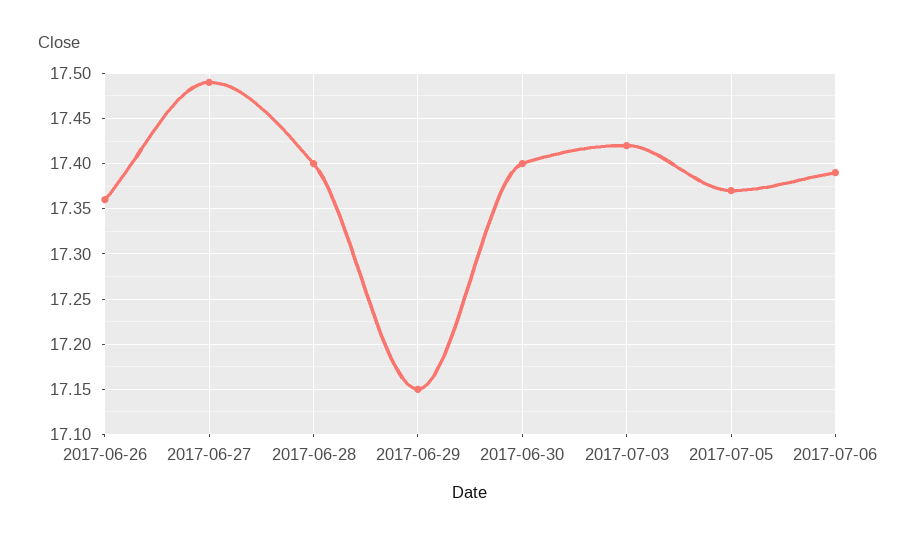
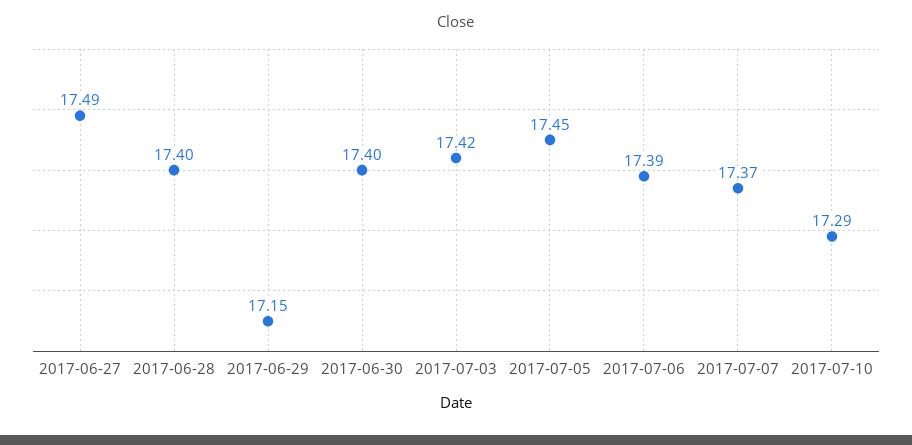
2017-06-26: 17.36 -> none
2017-07-05: 17.37 -> 17.45
2017-07-07: none -> 17.37
2017-07-10: none -> 17.29

